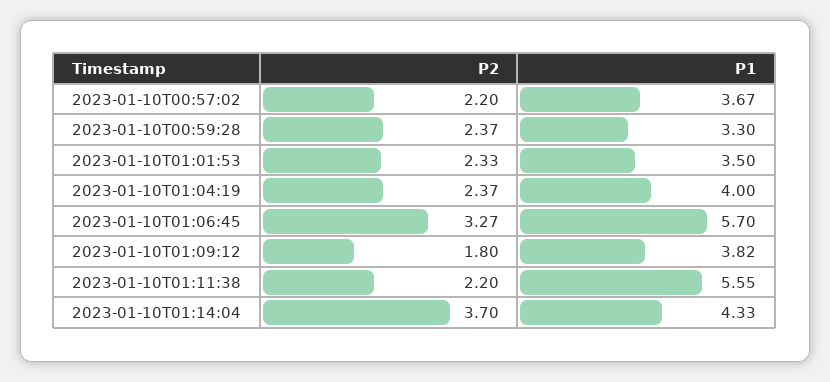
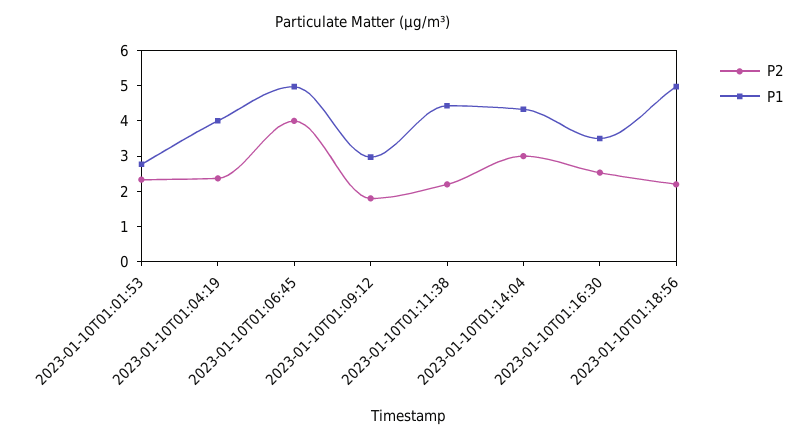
P2, 2023-01-10T00:57:02: 2.2 -> none
P1, 2023-01-10T00:57:02: 3.67 -> none
P2, 2023-01-10T00:59:28: 2.37 -> none
P1, 2023-01-10T00:59:28: 3.3 -> none
P1, 2023-01-10T01:01:53: 3.5 -> 2.75
P2, 2023-01-10T01:06:45: 3.27 -> 4
P1, 2023-01-10T01:06:45: 5.7 -> 5
P1, 2023-01-10T01:09:12: 3.82 -> 3
P1, 2023-01-10T01:11:38: 5.55 -> 4.5
P2, 2023-01-10T01:14:04: 3.7 -> 3
P2, 2023-01-10T01:16:30: none -> 2.5
P1, 2023-01-10T01:16:30: none -> 3.5
P2, 2023-01-10T01:18:56: none -> 2.25
P1, 2023-01-10T01:18:56: none -> 5

